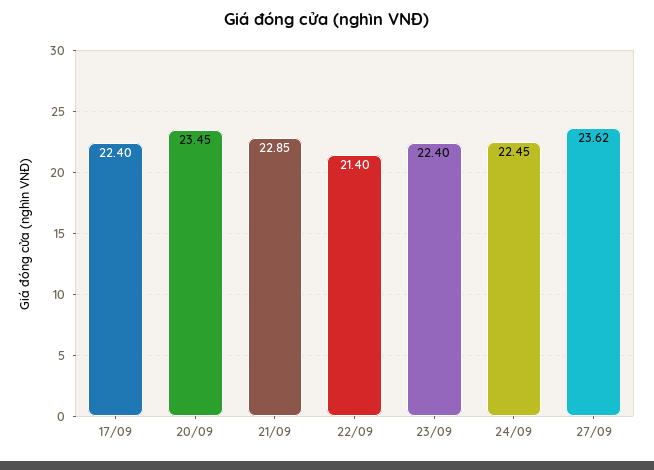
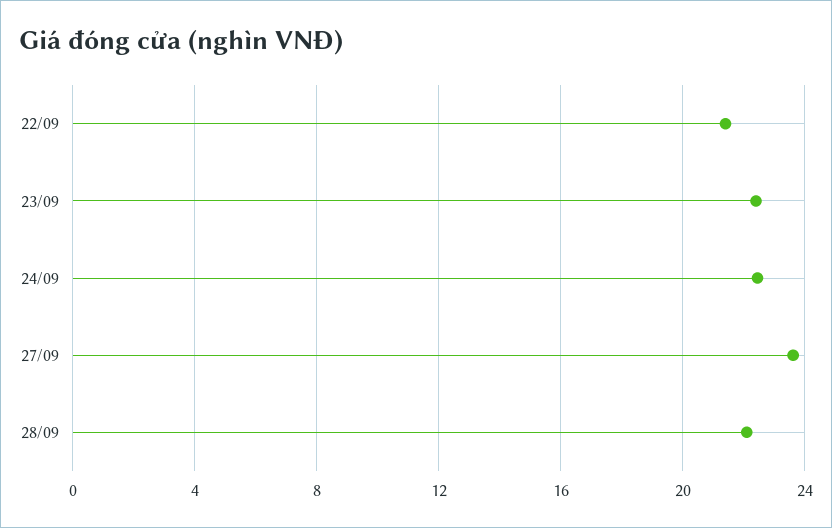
17/09: 22.4 -> none
20/09: 23.45 -> none
21/09: 22.85 -> none
28/09: none -> 22

